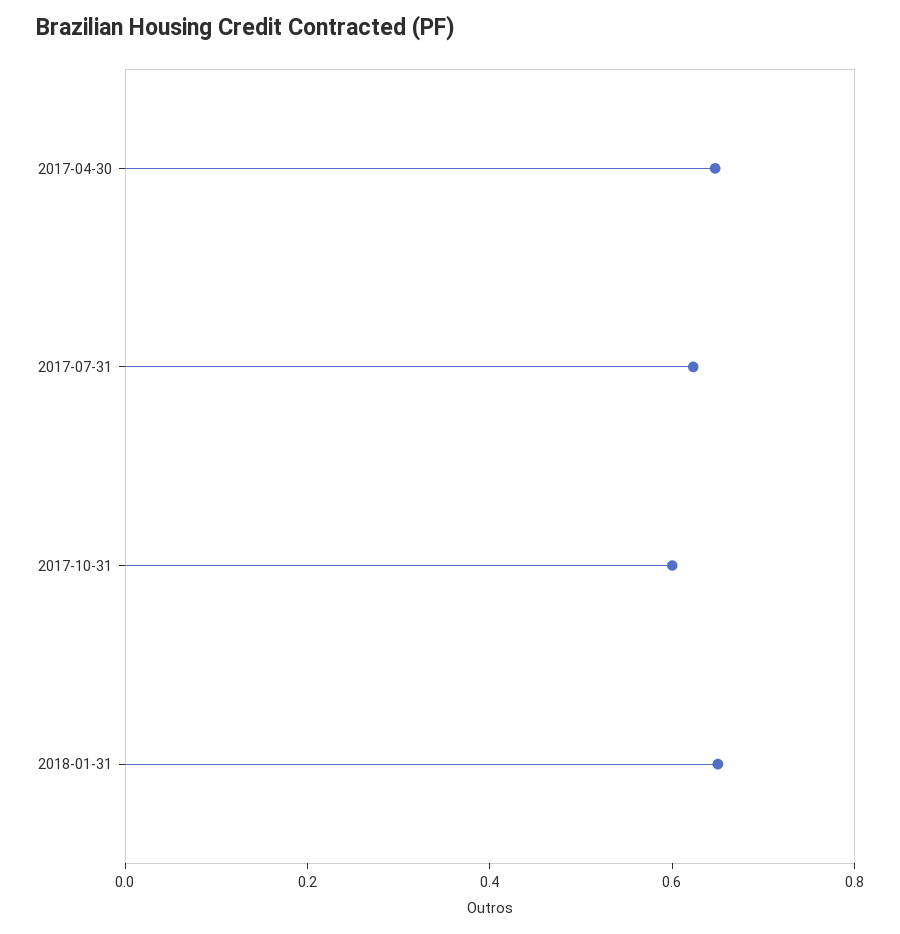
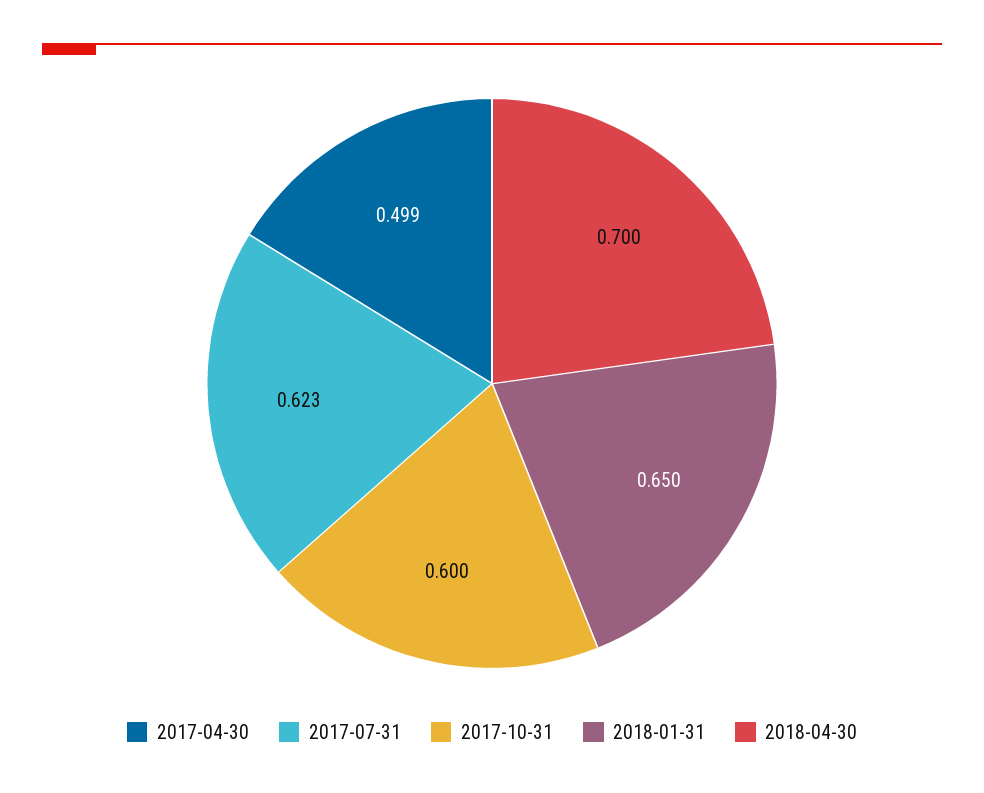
2017-04-30: 0.65 -> 0.499
2018-04-30: none -> 0.7

